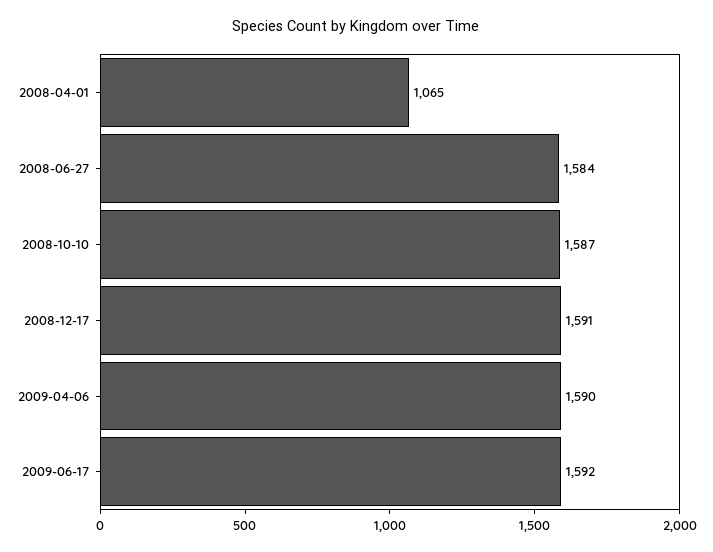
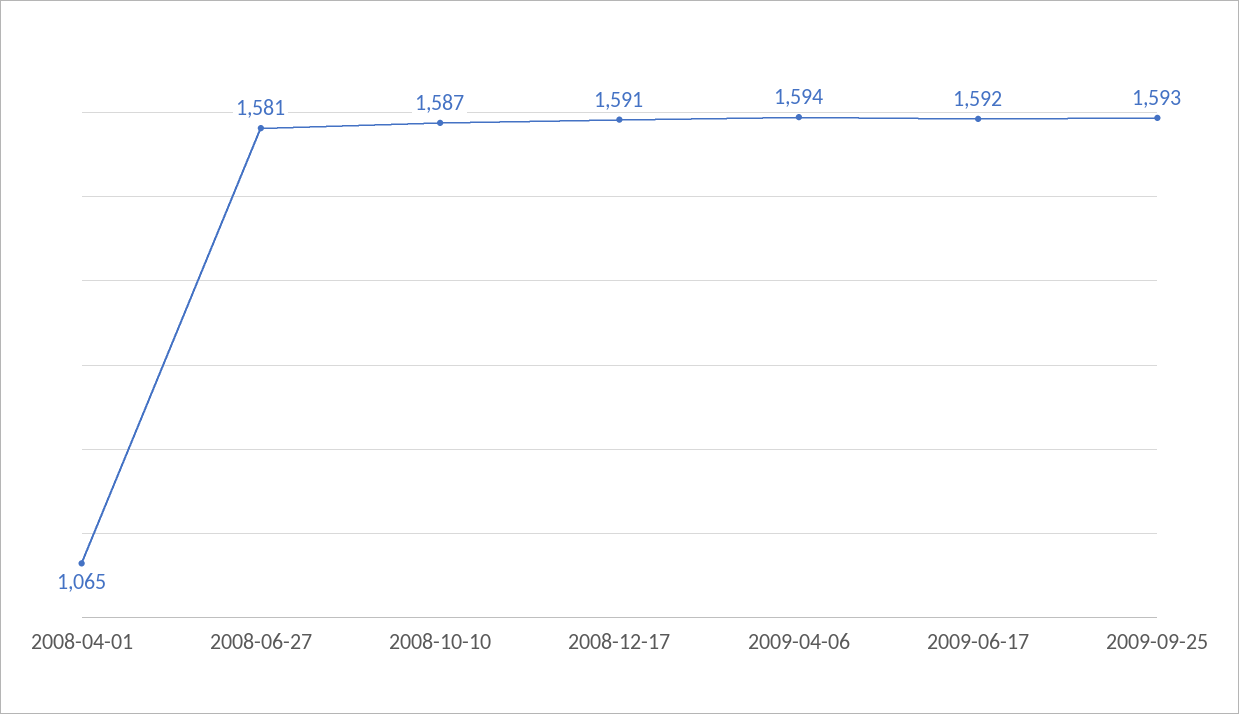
2008-06-27: 1584 -> 1581
2009-04-06: 1590 -> 1594
2009-09-25: none -> 1593

